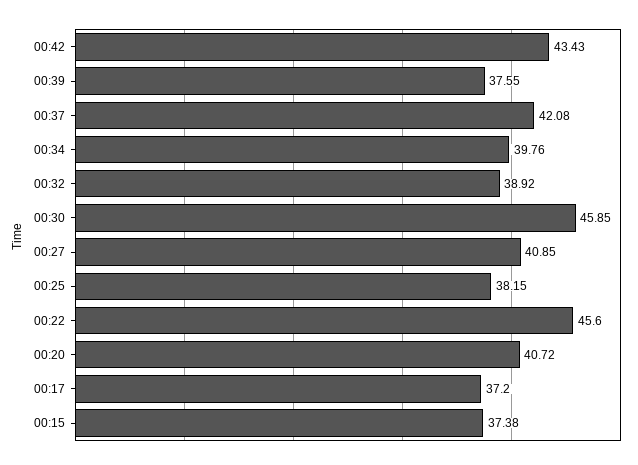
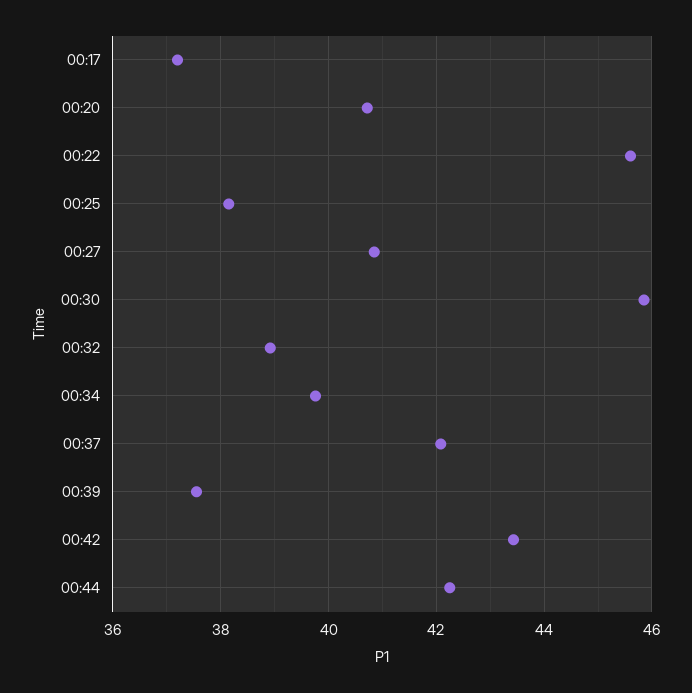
00:15: 37.38 -> none
00:44: none -> 42.2

